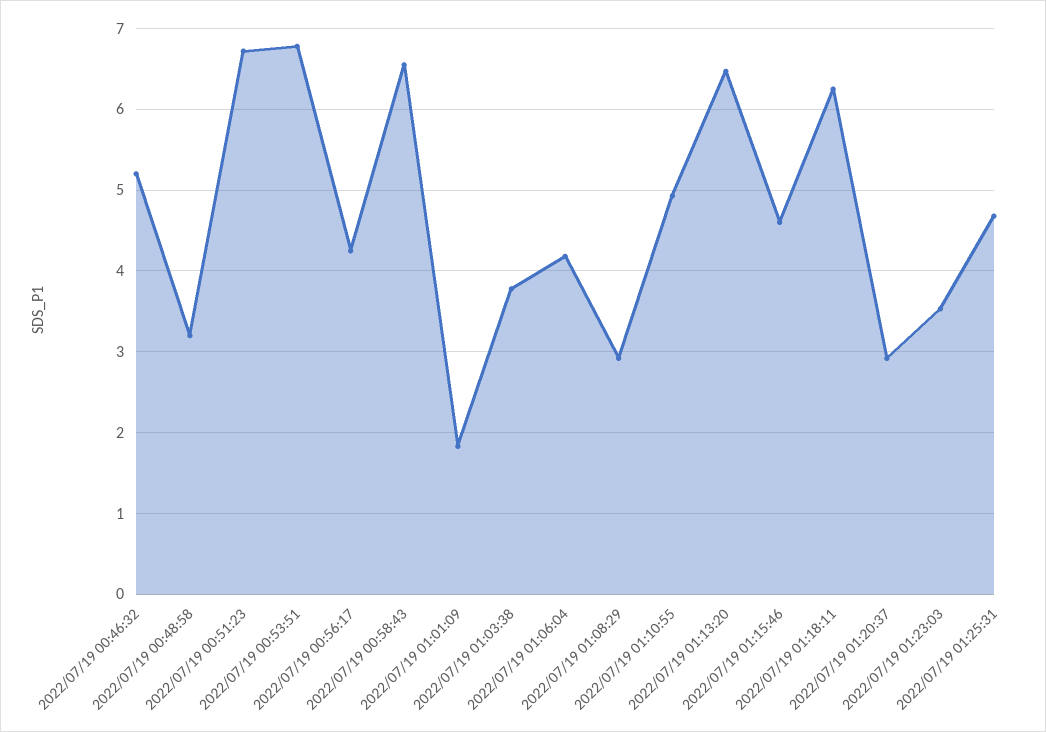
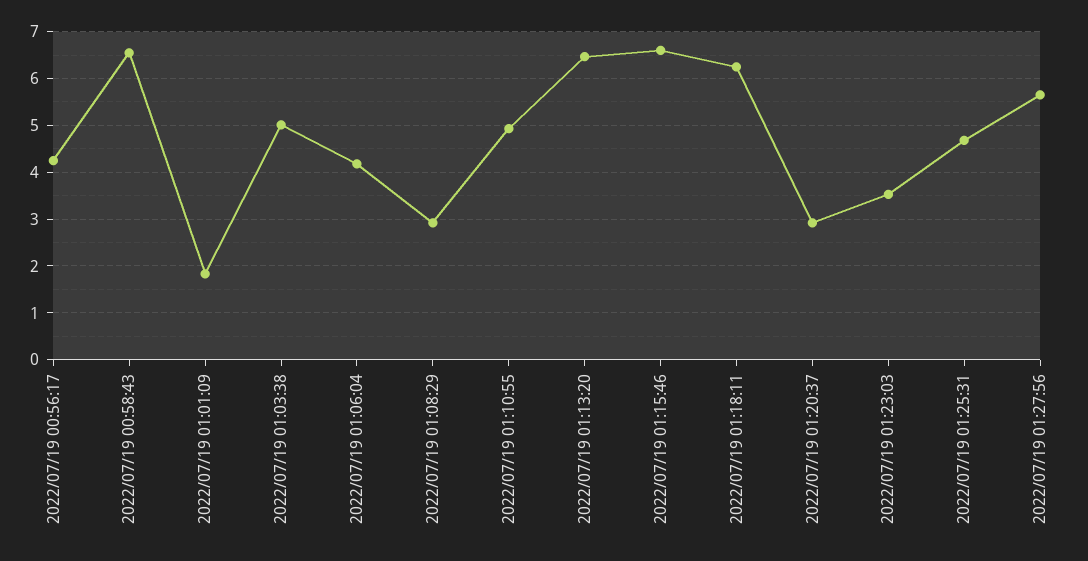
2022/07/19 00:46:32: 5.2 -> none
2022/07/19 00:48:58: 3.2 -> none
2022/07/19 00:51:23: 6.7 -> none
2022/07/19 00:53:51: 6.8 -> none
2022/07/19 01:03:38: 3.8 -> 5
2022/07/19 01:15:46: 4.6 -> 6.6
2022/07/19 01:27:56: none -> 5.6

